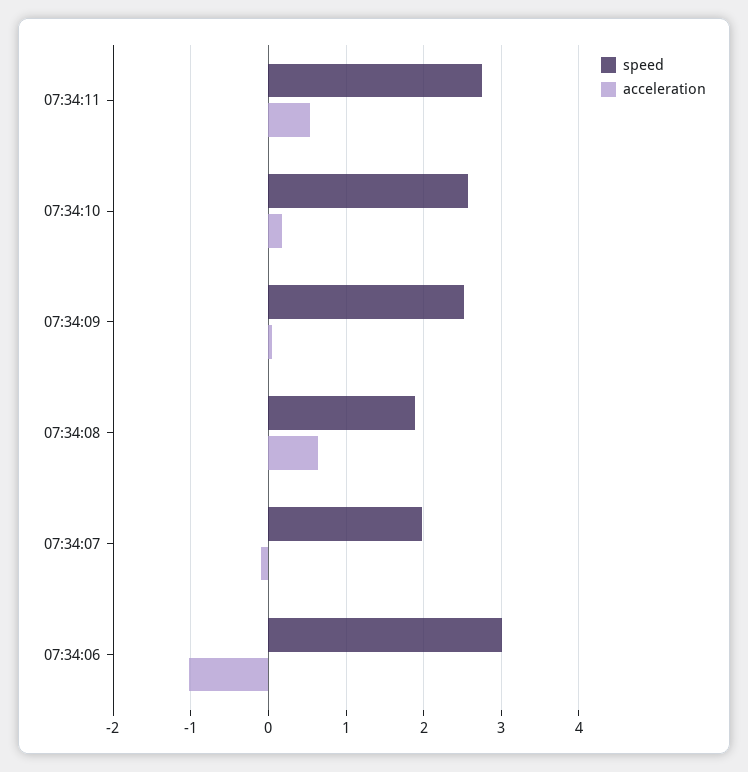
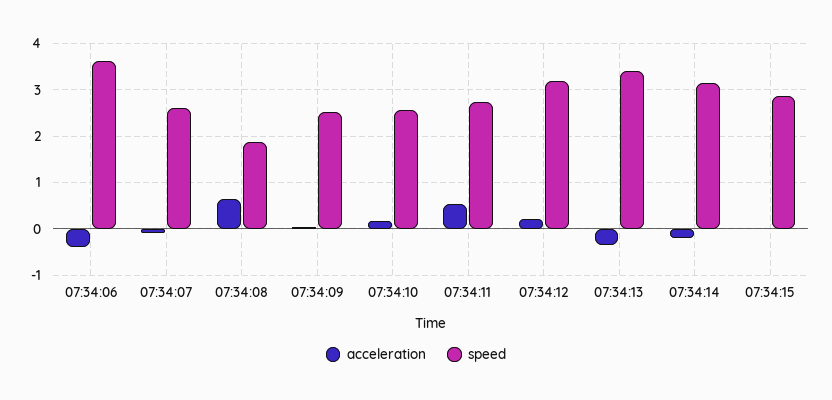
speed, 07:34:07: 2 -> 2.6
speed, 07:34:06: 3 -> 3.6
acceleration, 07:34:06: -1 -> -0.4
acceleration, 07:34:12: none -> 0.2
speed, 07:34:12: none -> 3.2
acceleration, 07:34:13: none -> -0.4
speed, 07:34:13: none -> 3.4
acceleration, 07:34:14: none -> -0.2
speed, 07:34:14: none -> 3.2
acceleration, 07:34:15: none -> 0
speed, 07:34:15: none -> 2.8

